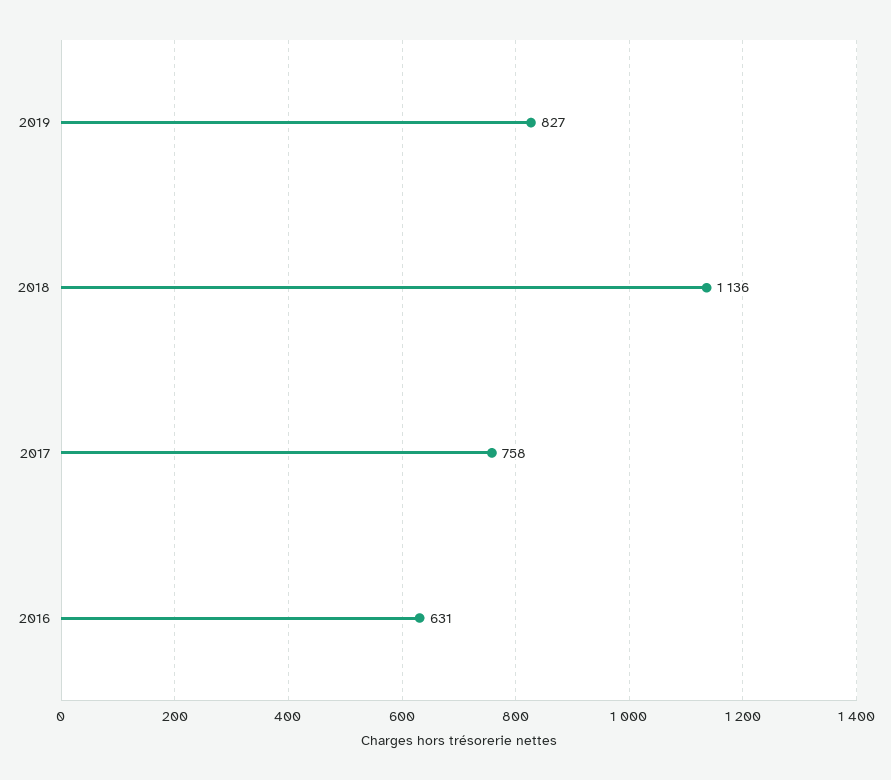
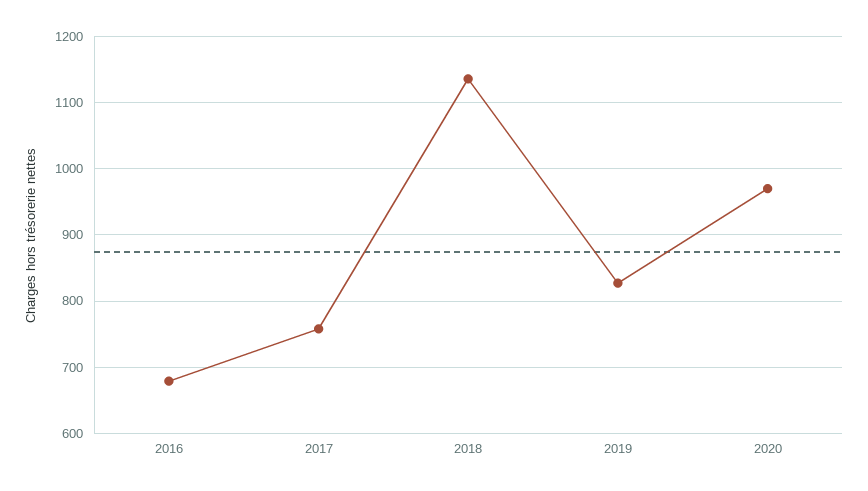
2016: 631 -> 680
2020: none -> 970

